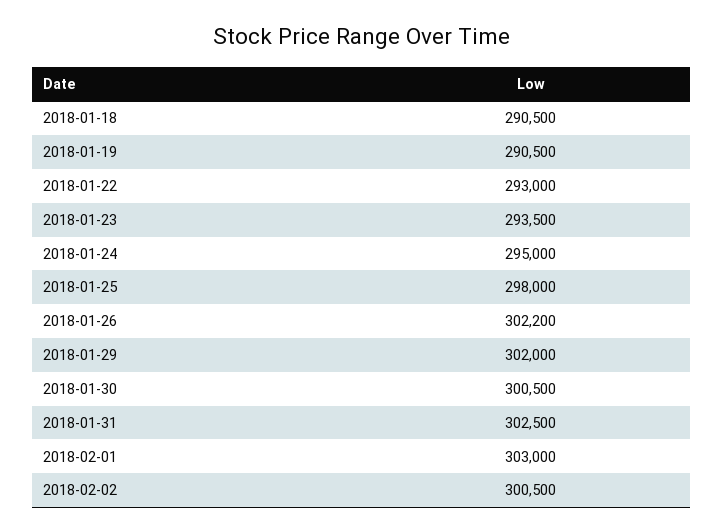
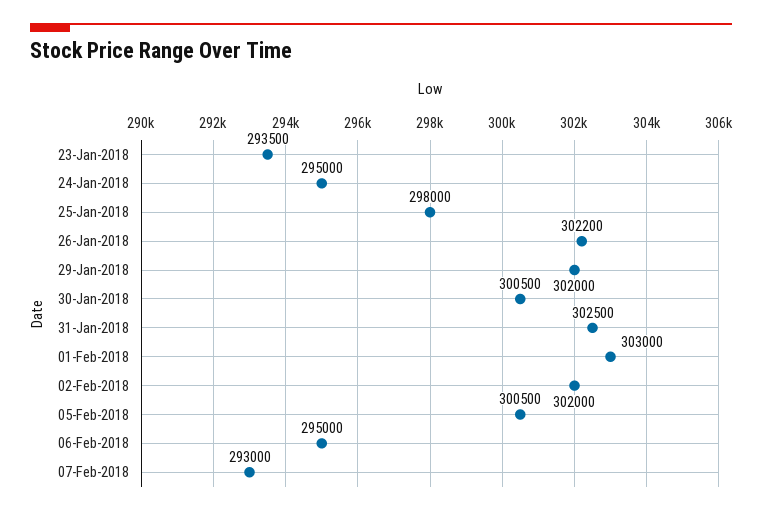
2018-01-18: 290500 -> none
2018-01-19: 290500 -> none
2018-01-22: 293000 -> none
2018-02-02: 300500 -> 302000
05-Feb-2018: none -> 300500
06-Feb-2018: none -> 295000
07-Feb-2018: none -> 293000

